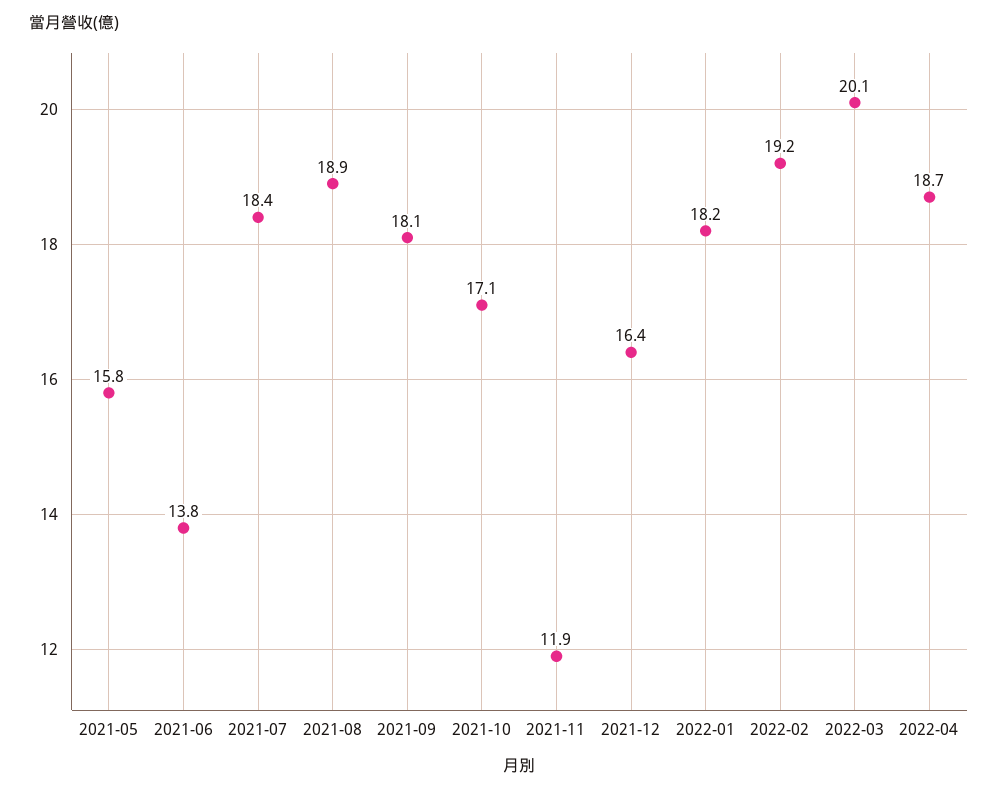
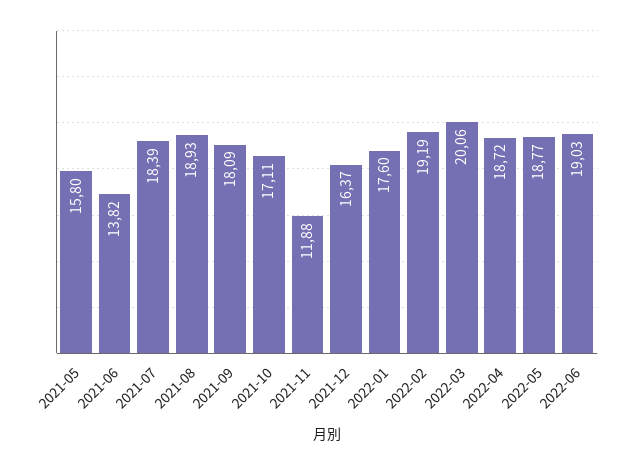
2022-01: 18.2 -> 17.6
2022-05: none -> 18.77
2022-06: none -> 19.03

